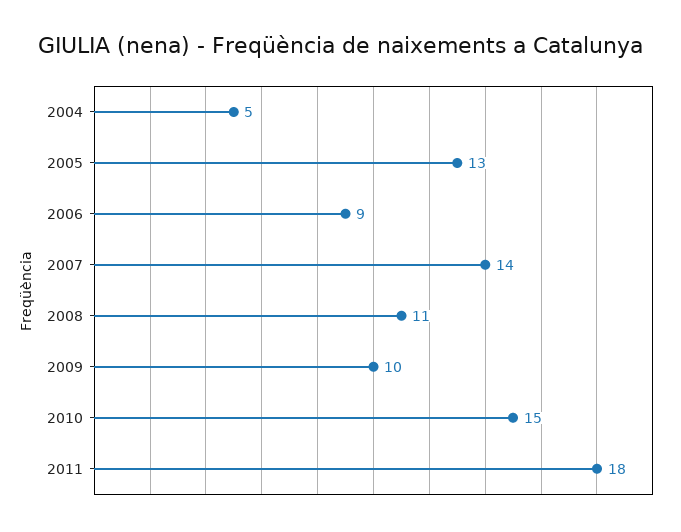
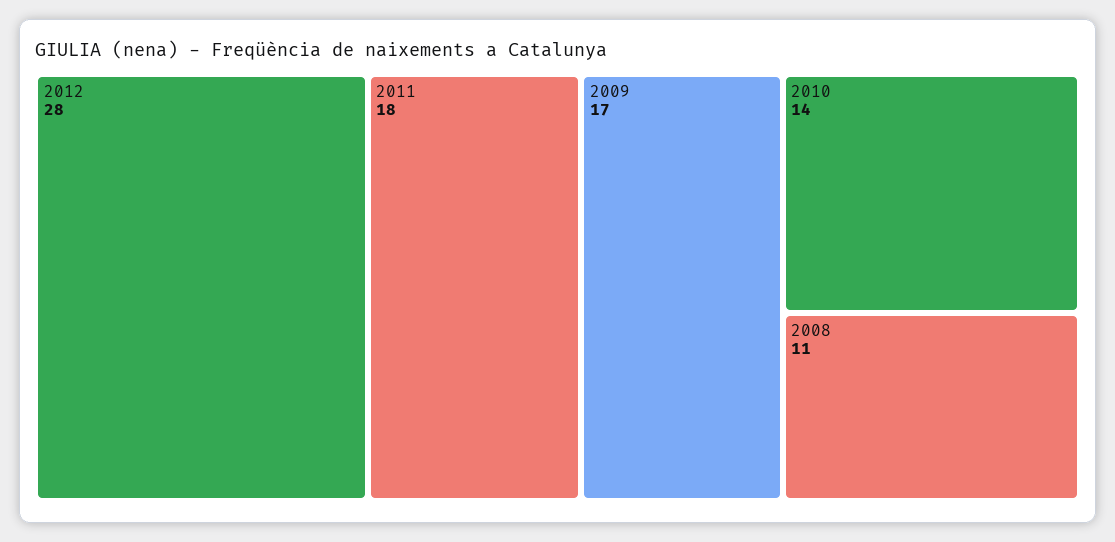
2004: 5 -> none
2005: 13 -> none
2006: 9 -> none
2007: 14 -> none
2009: 10 -> 17
2010: 15 -> 14
2012: none -> 28

